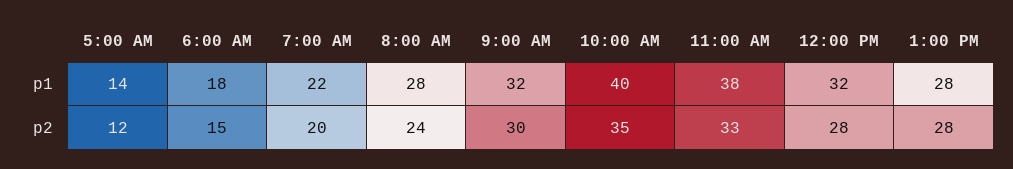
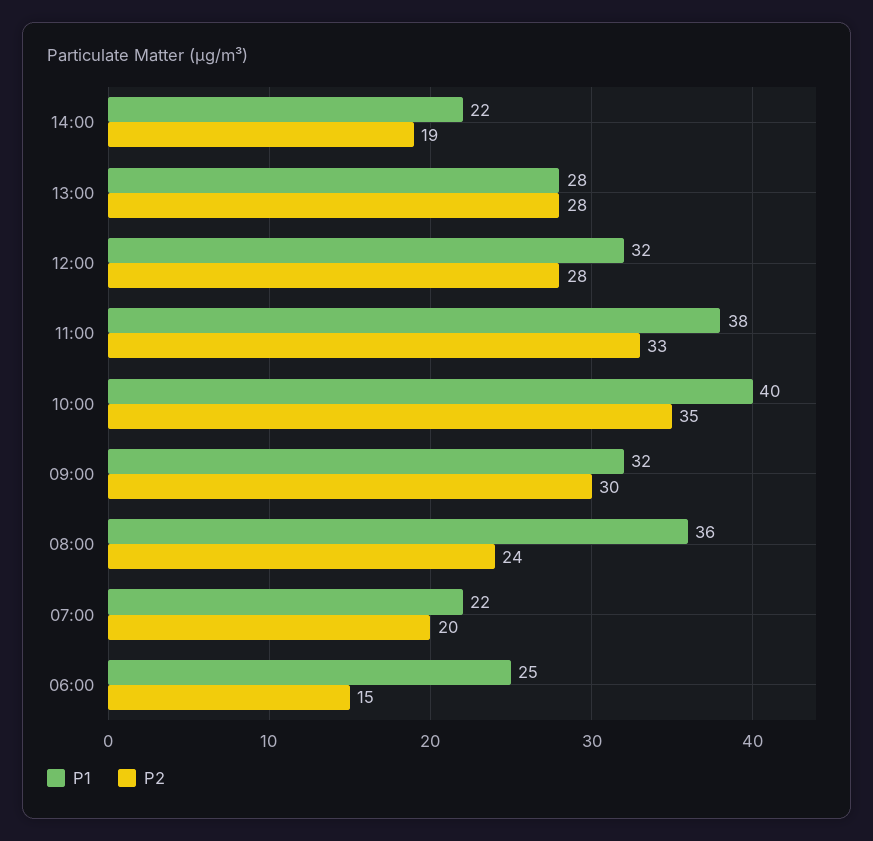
p1, 5:00 AM: 14 -> none
p1, 6:00 AM: 18 -> 25
p1, 8:00 AM: 28 -> 36
p2, 5:00 AM: 12 -> none
p1, 14:00: none -> 22
p2, 14:00: none -> 19

